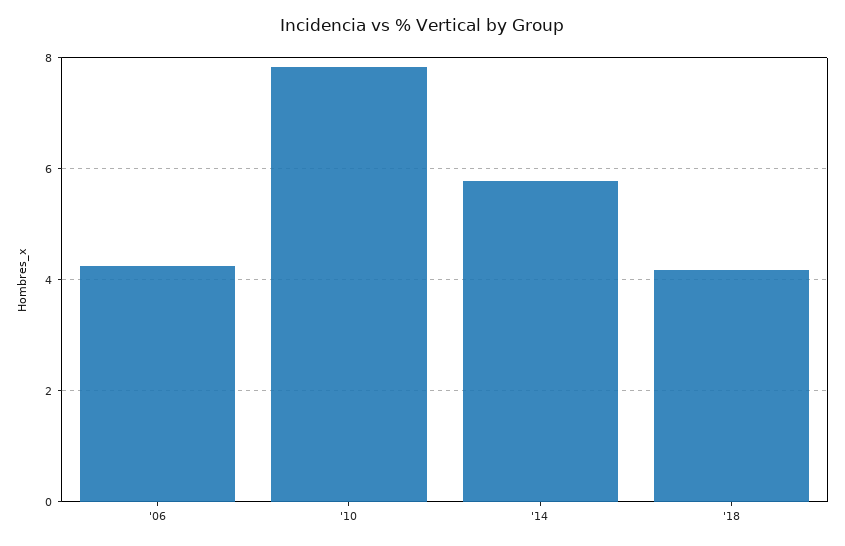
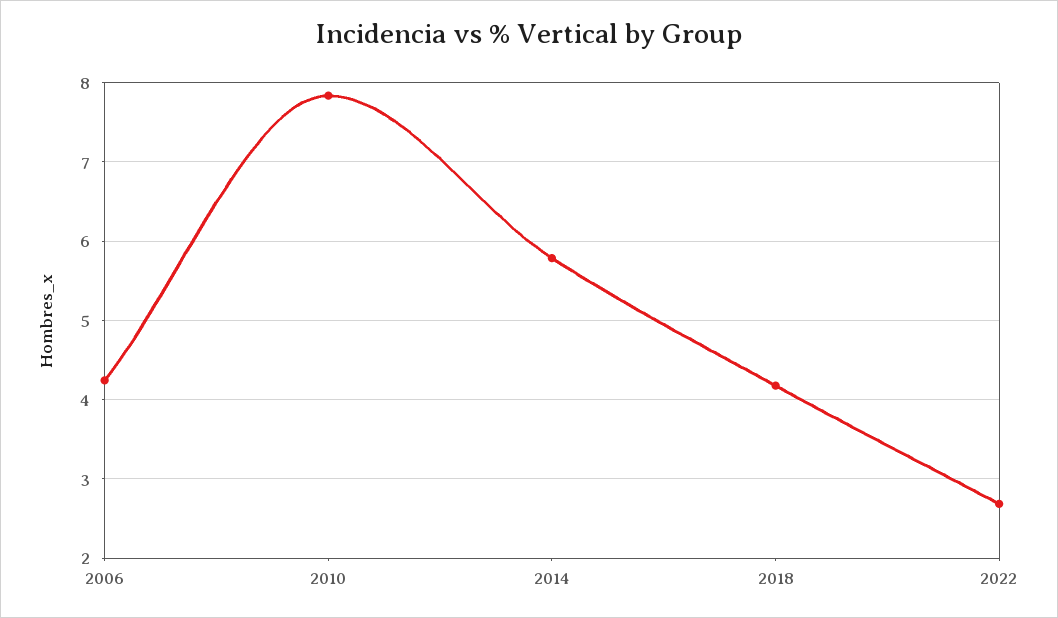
2022: none -> 2.7

